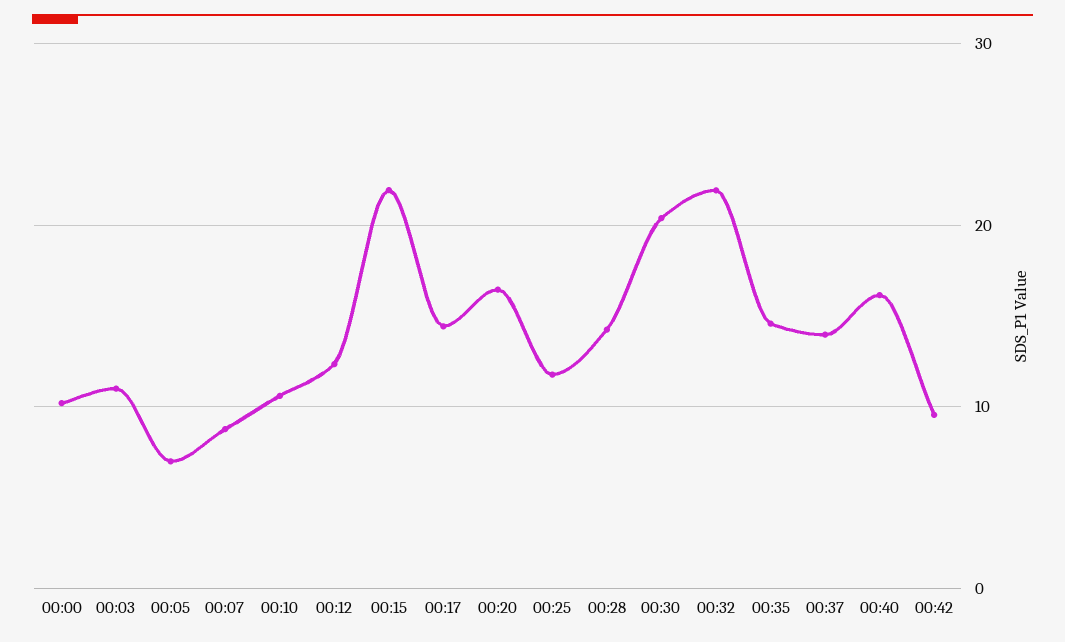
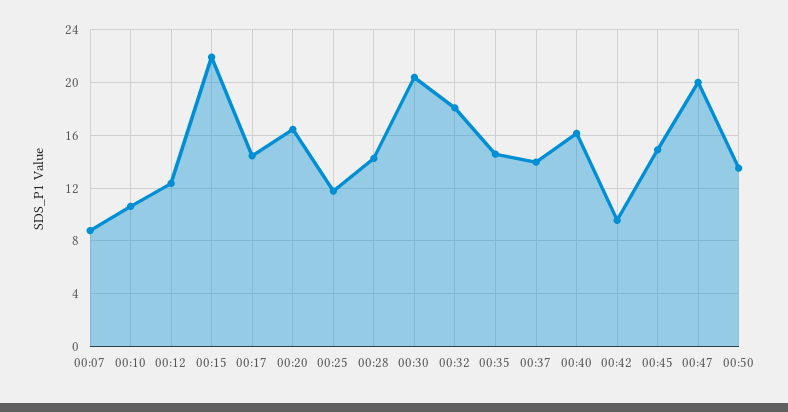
00:00: 10 -> none
00:03: 11 -> none
00:05: 7 -> none
00:32: 22 -> 18
00:45: none -> 15
00:47: none -> 20
00:50: none -> 13.5

